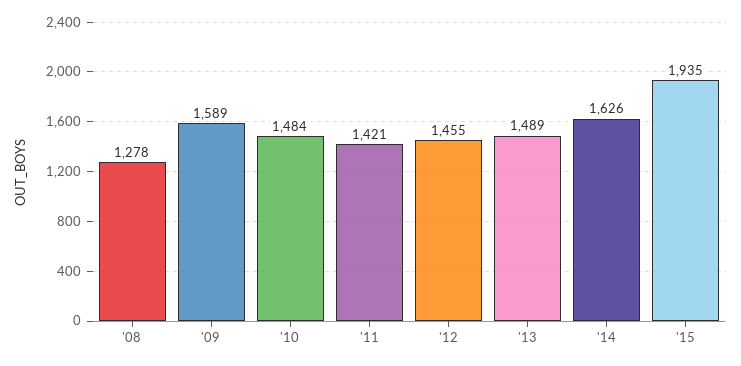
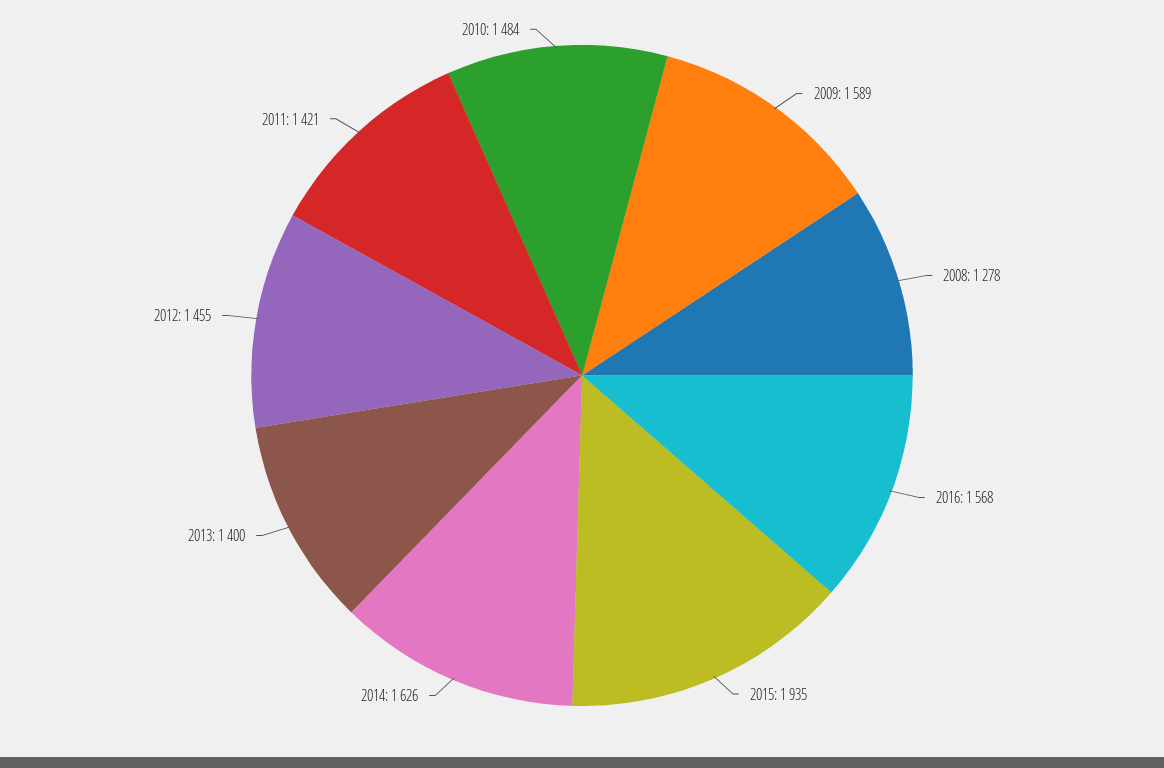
'13: 1489 -> 1400
2016: none -> 1568

